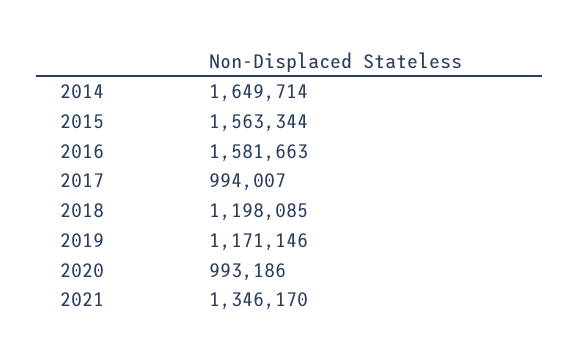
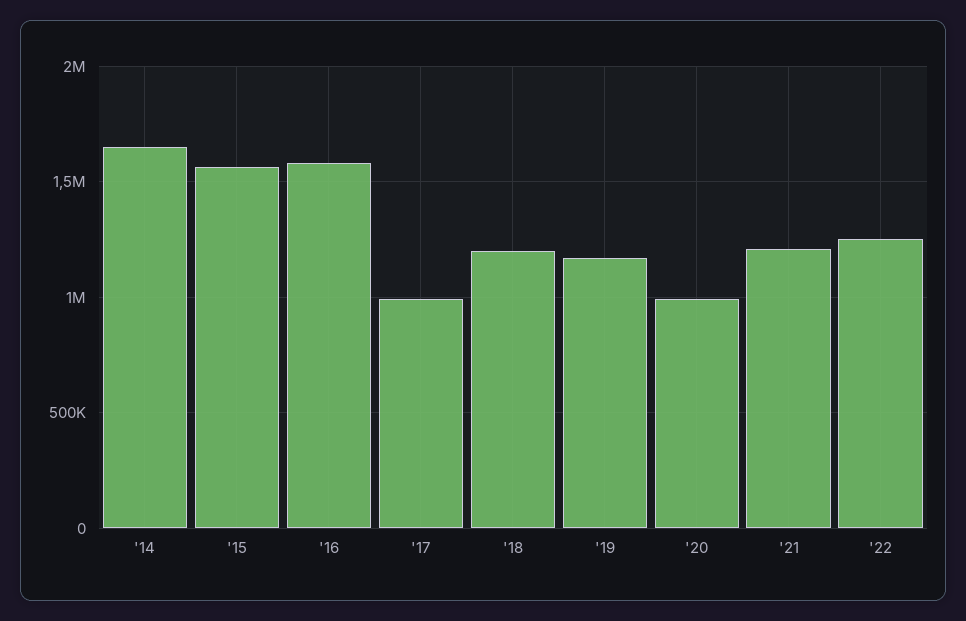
2021: 1346170 -> 1200000
'22: none -> 1250000

